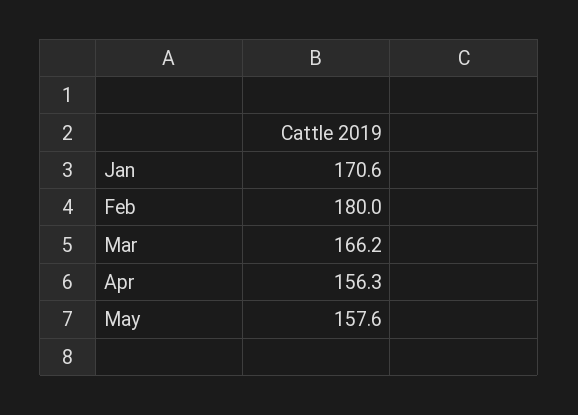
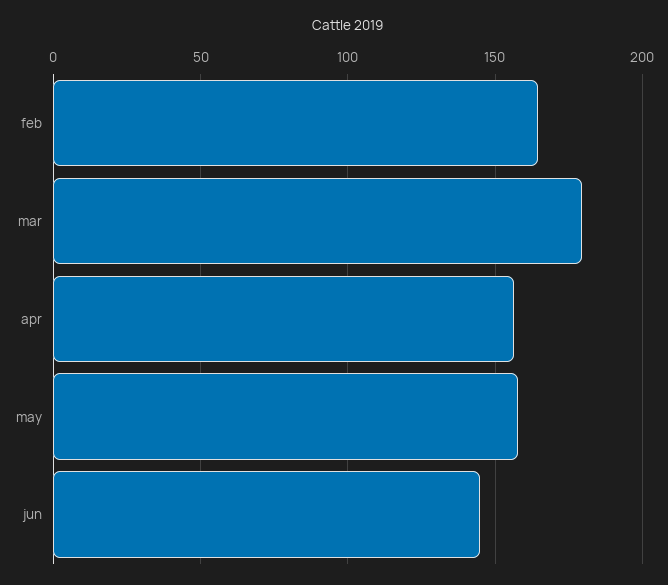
Jan: 170.6 -> none
Feb: 180 -> 165
Mar: 166.2 -> 180
jun: none -> 145

